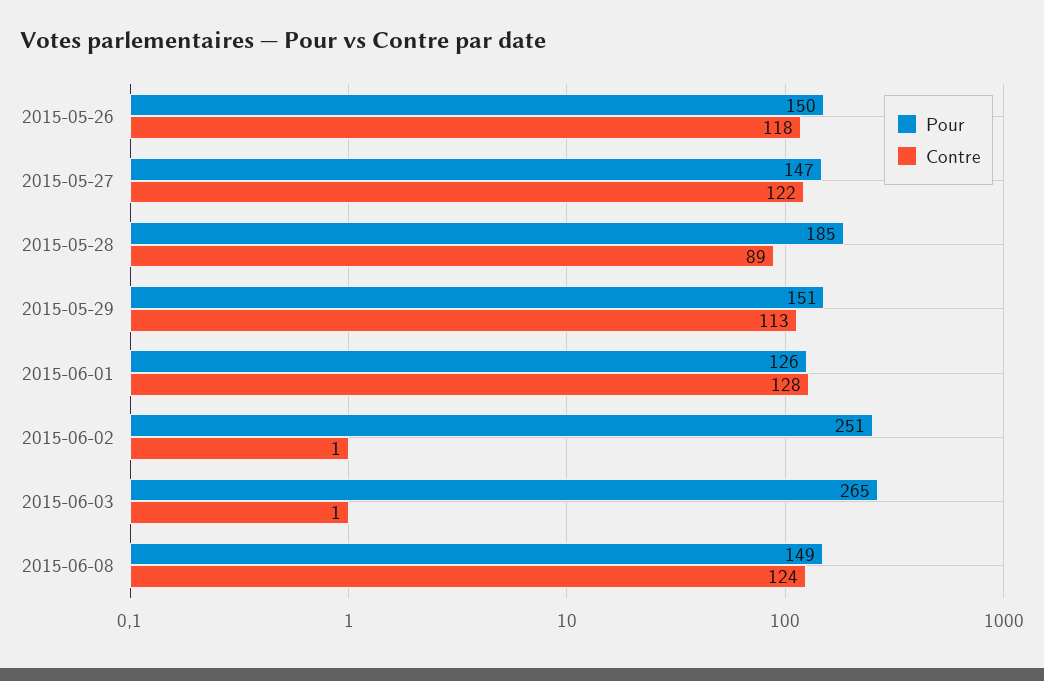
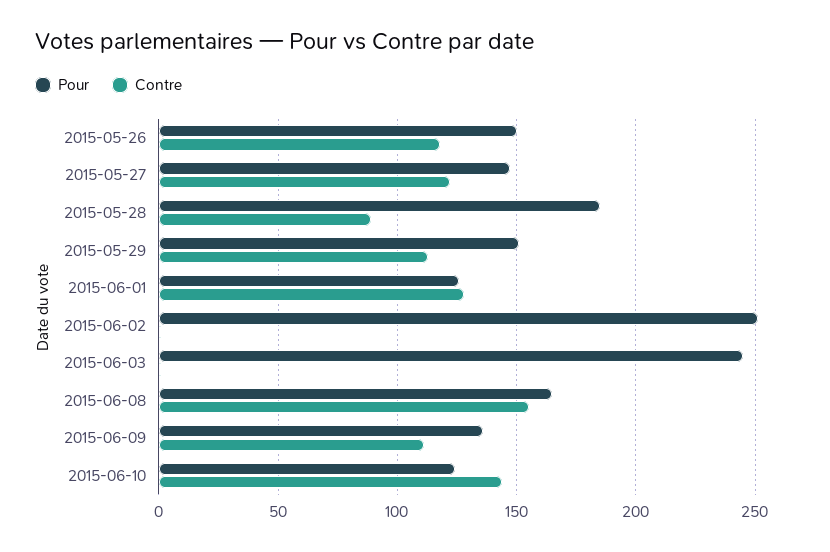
Pour, 2015-06-03: 265 -> 245
Pour, 2015-06-08: 149 -> 165
Contre, 2015-06-08: 124 -> 155
Pour, 2015-06-09: none -> 135
Contre, 2015-06-09: none -> 110
Pour, 2015-06-10: none -> 125
Contre, 2015-06-10: none -> 145

